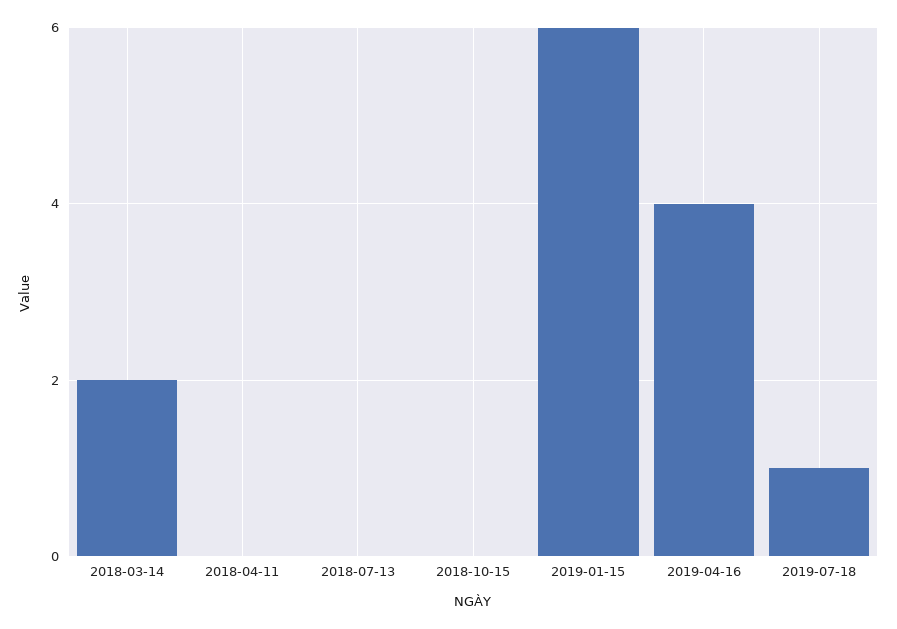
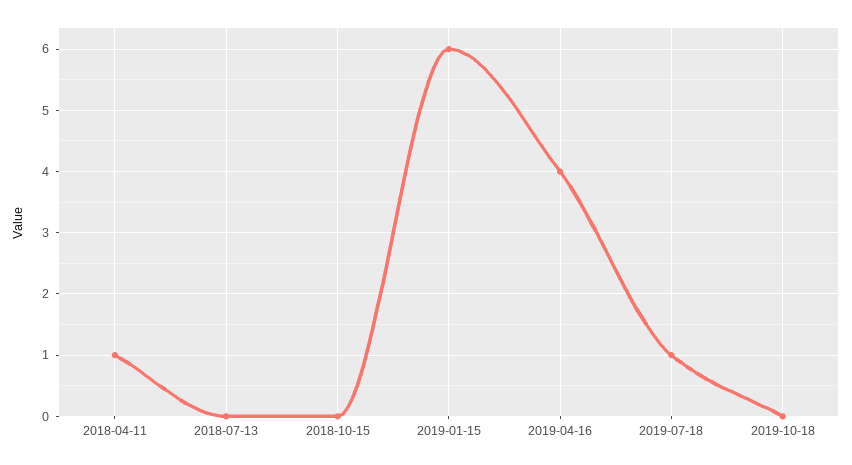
2018-03-14: 2 -> none
2018-04-11: 0 -> 1
2019-10-18: none -> 0

